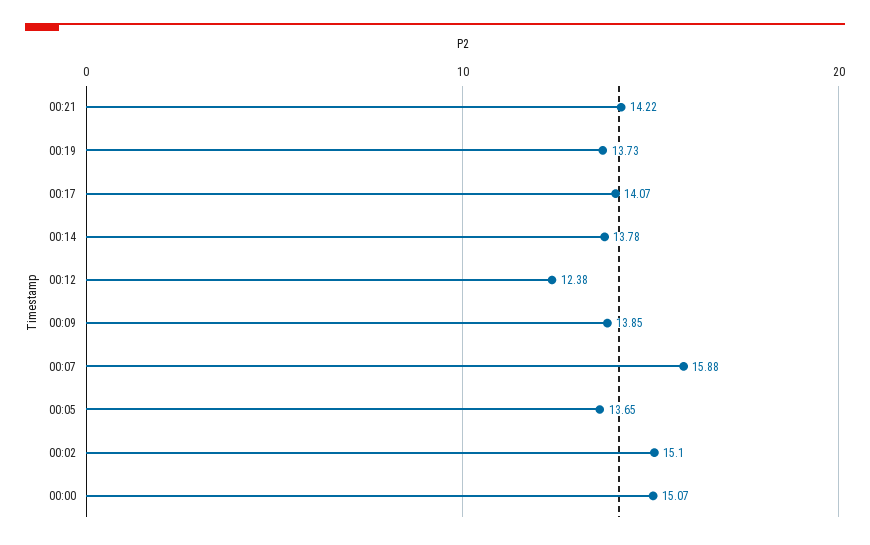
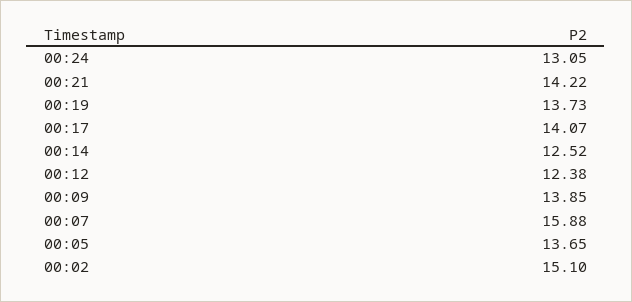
00:14: 13.78 -> 12.52
00:00: 15.07 -> none
00:24: none -> 13.05

